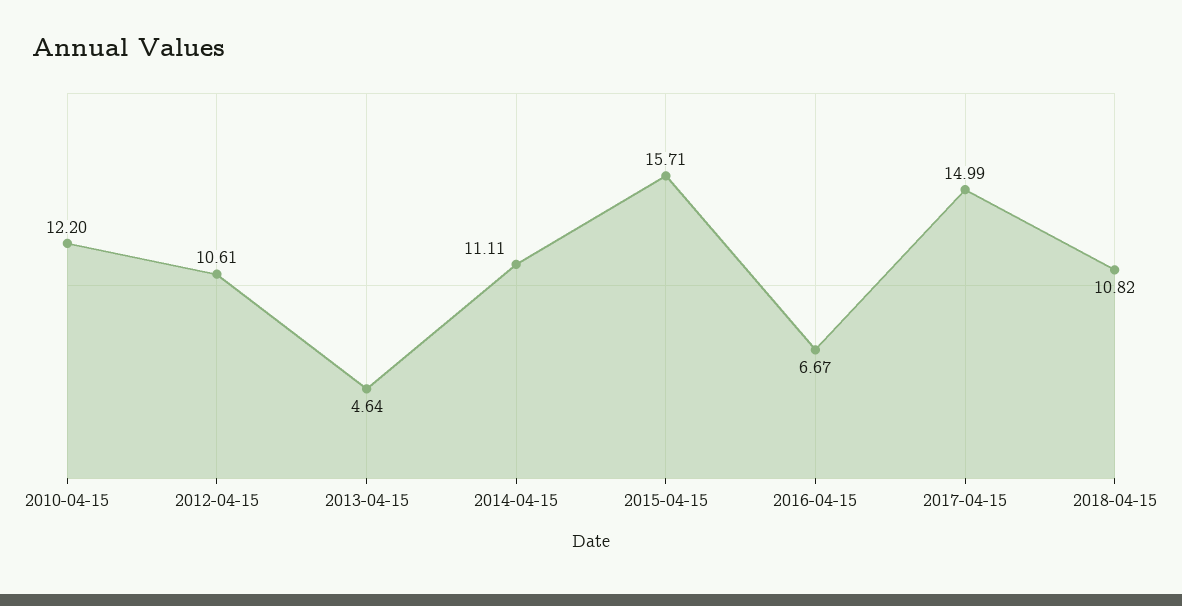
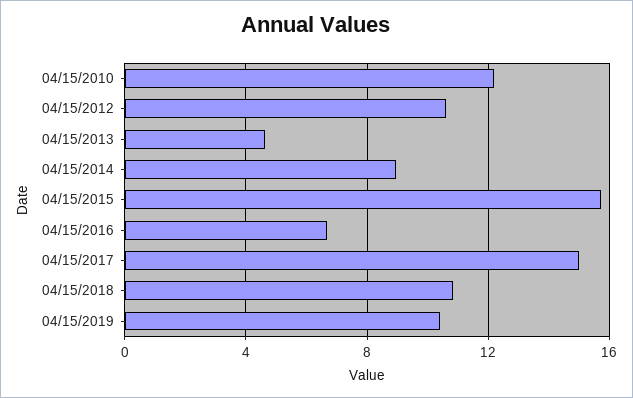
2014-04-15: 11.11 -> 9
04/15/2019: none -> 10.5

